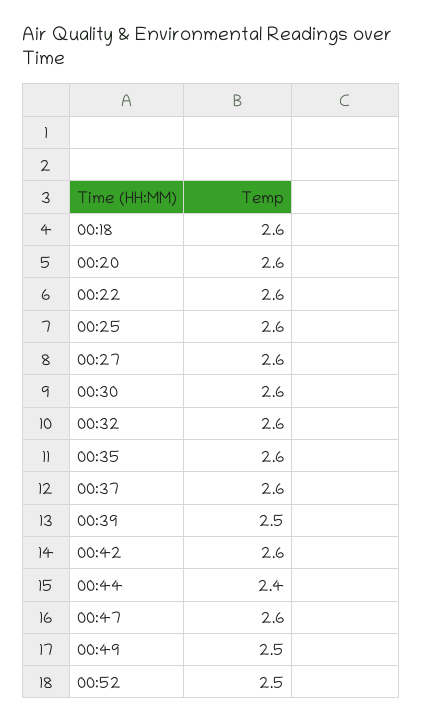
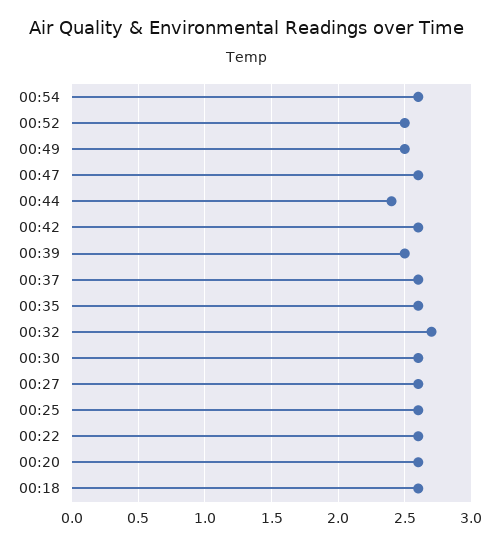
00:32: 2.6 -> 2.7
00:54: none -> 2.6

